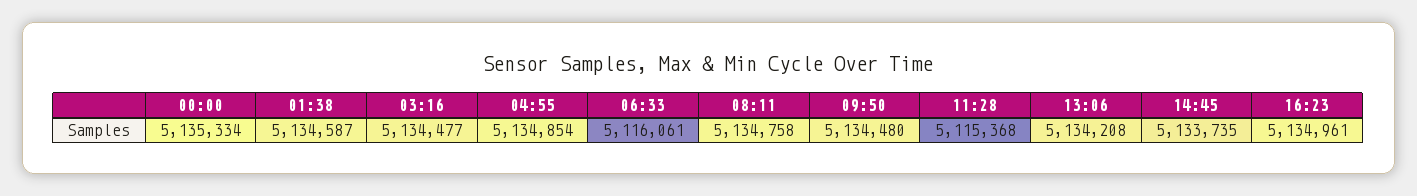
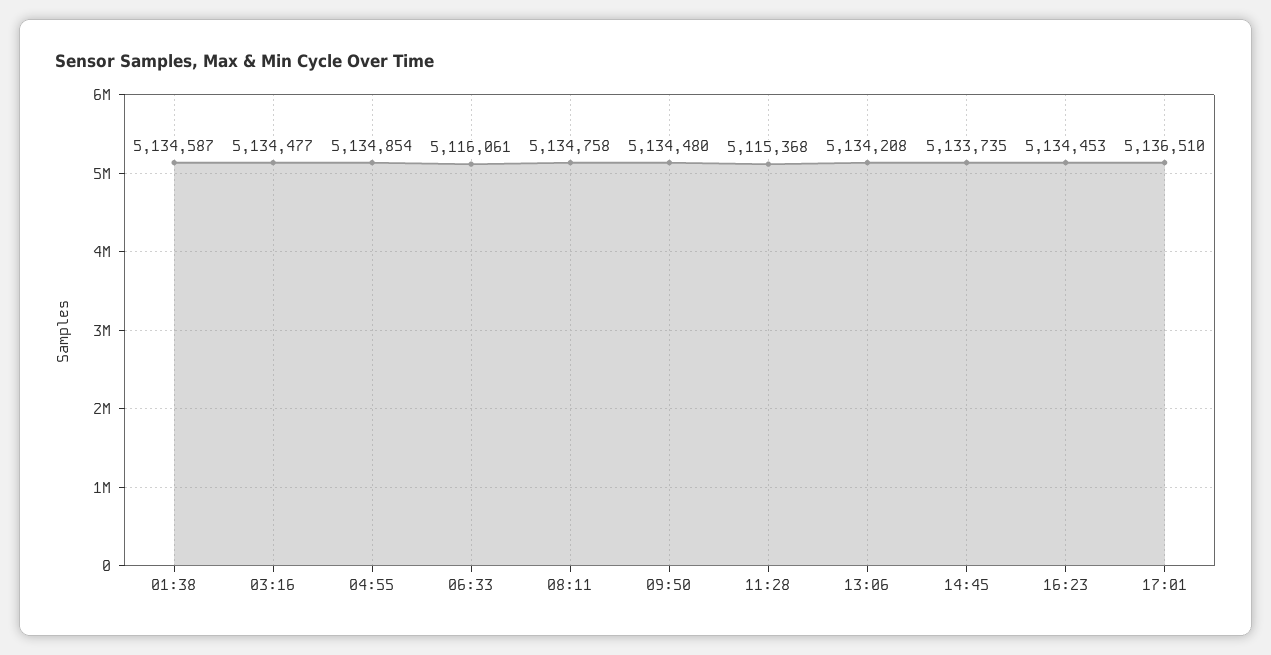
00:00: 5135334 -> none
16:23: 5134961 -> 5134453
17:01: none -> 5136510

